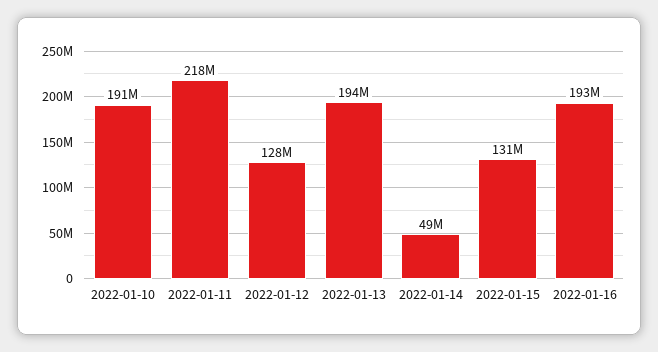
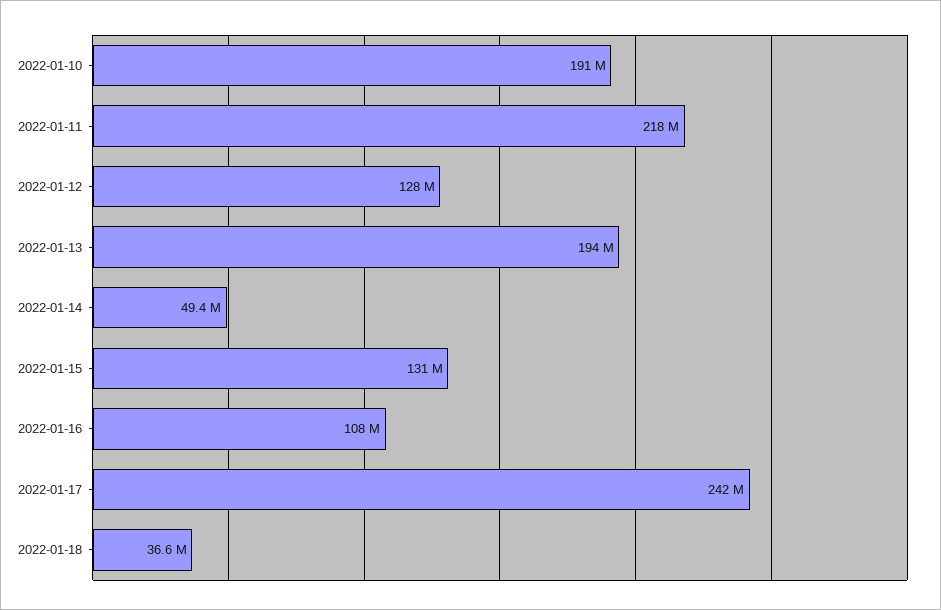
2022-01-16: 193000000 -> 108000000
2022-01-17: none -> 242000000
2022-01-18: none -> 36600000

